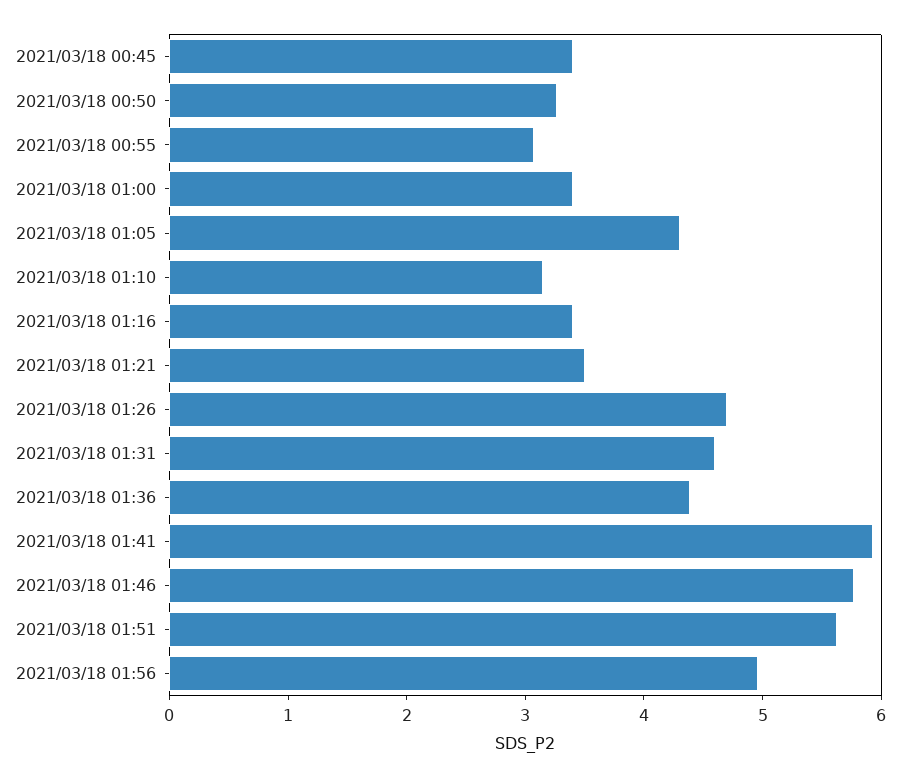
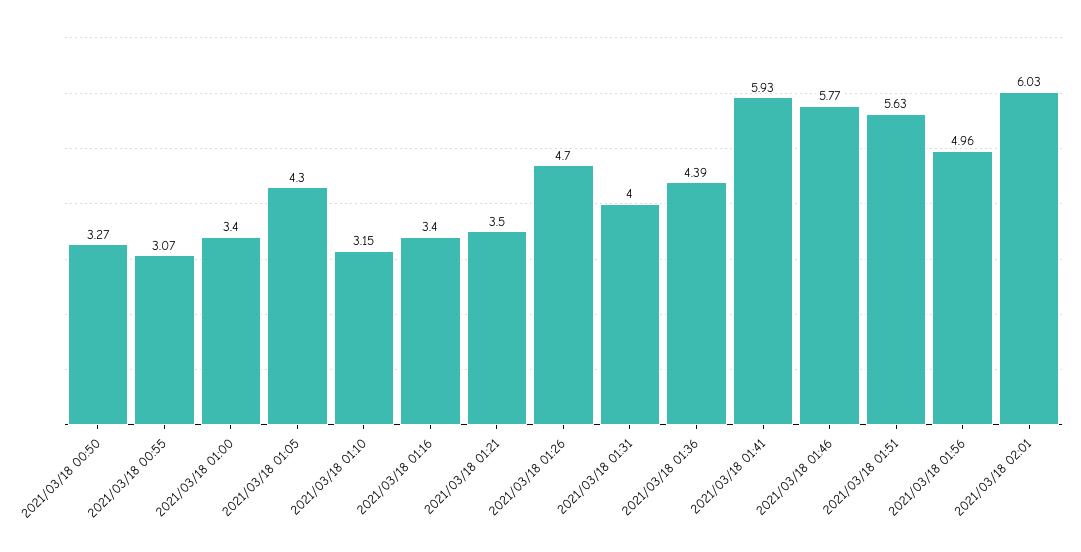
2021/03/18 00:45: 3.4 -> none
2021/03/18 01:31: 4.6 -> 4
2021/03/18 02:01: none -> 6.03

